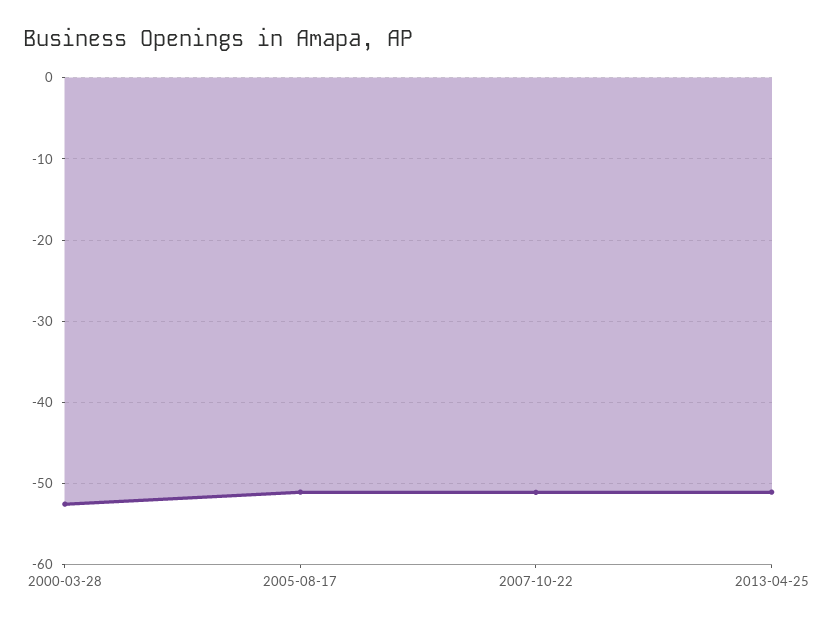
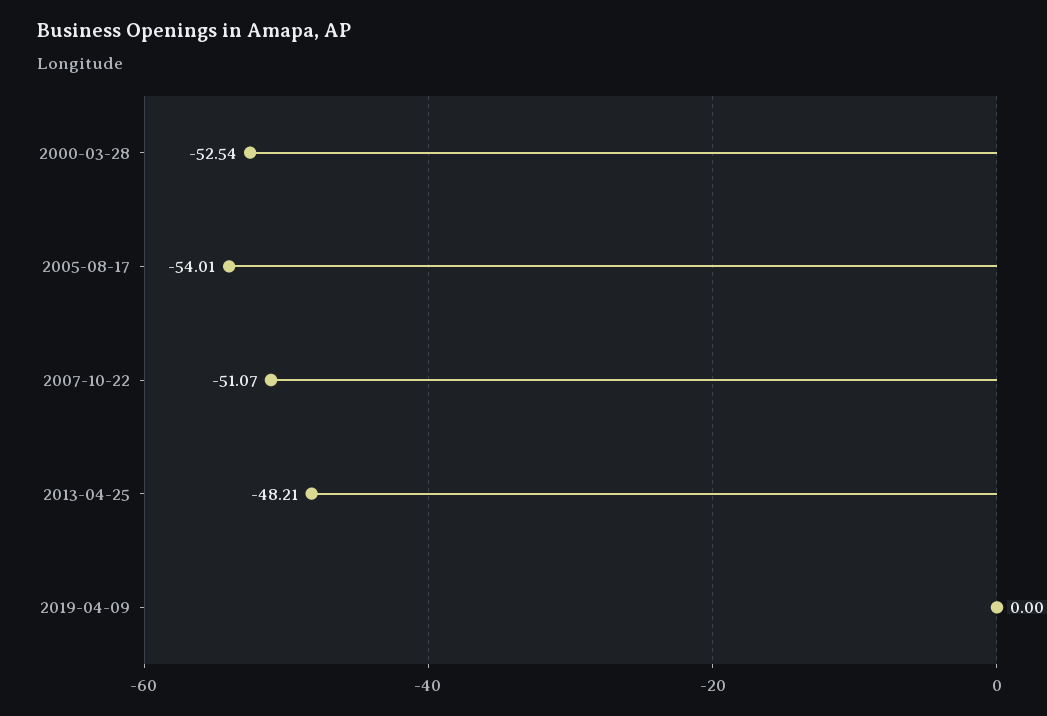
2005-08-17: -51 -> -54.01
2013-04-25: -51 -> -48.21
2019-04-09: none -> 0

